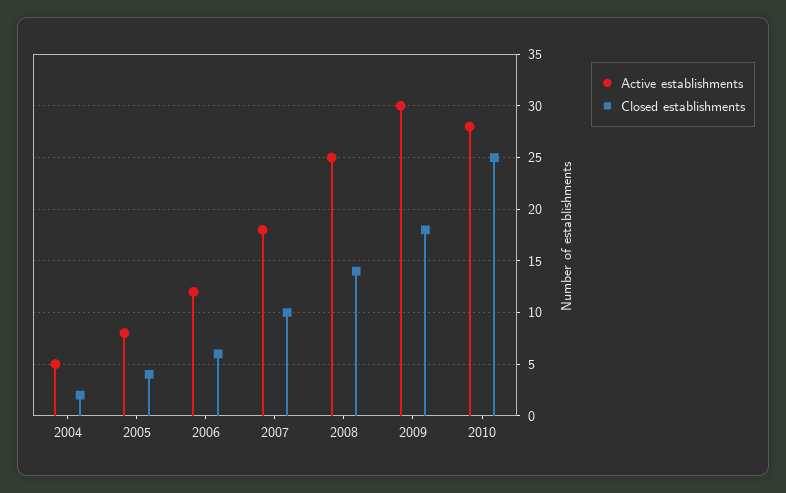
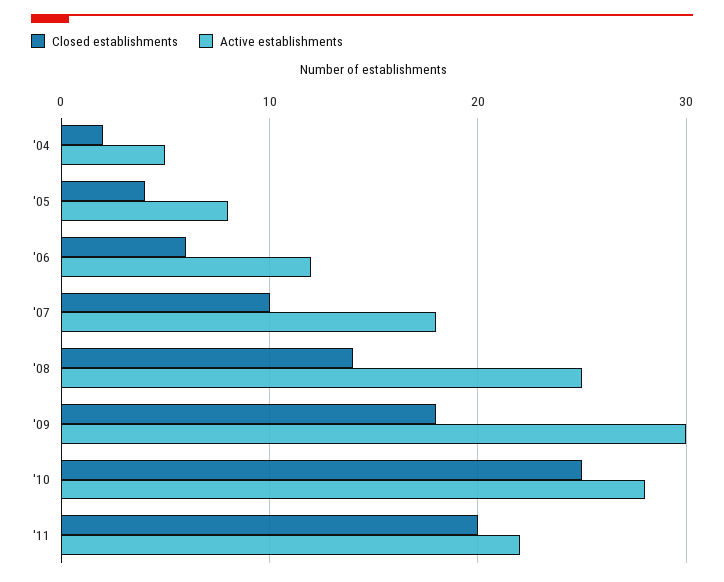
Closed establishments, '11: none -> 20
Active establishments, '11: none -> 22

